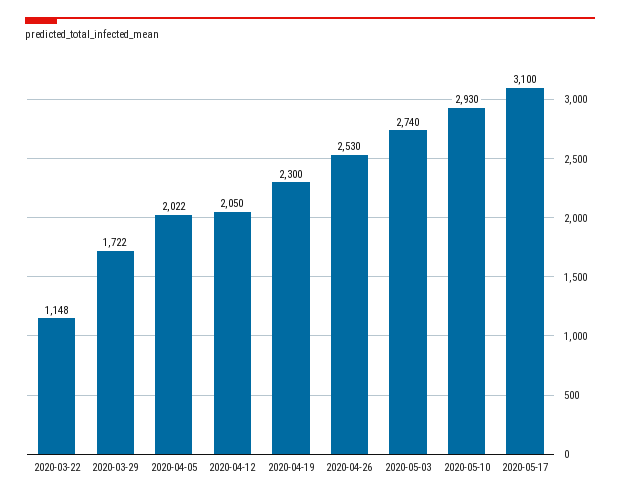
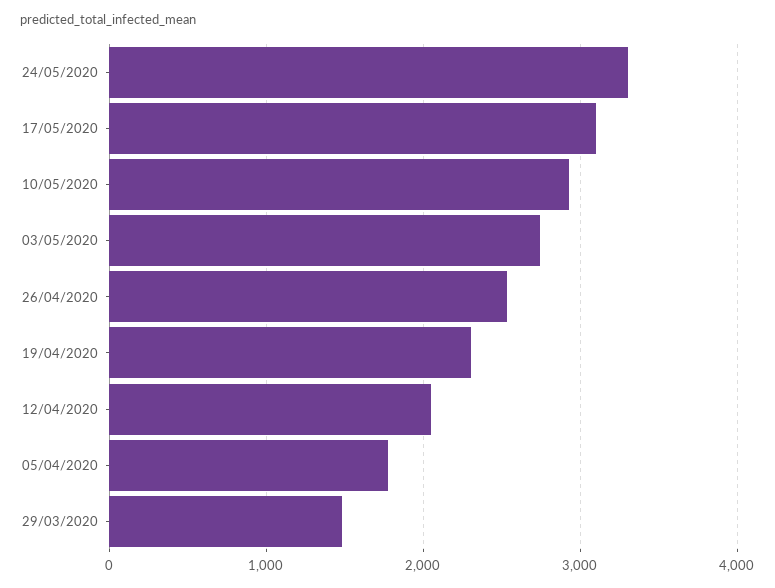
2020-03-22: 1148 -> none
2020-03-29: 1722 -> 1500
2020-04-05: 2022 -> 1800
24/05/2020: none -> 3300

